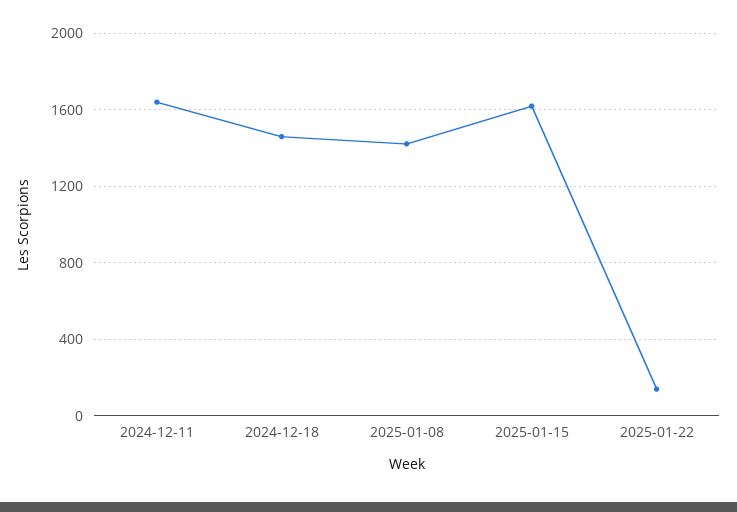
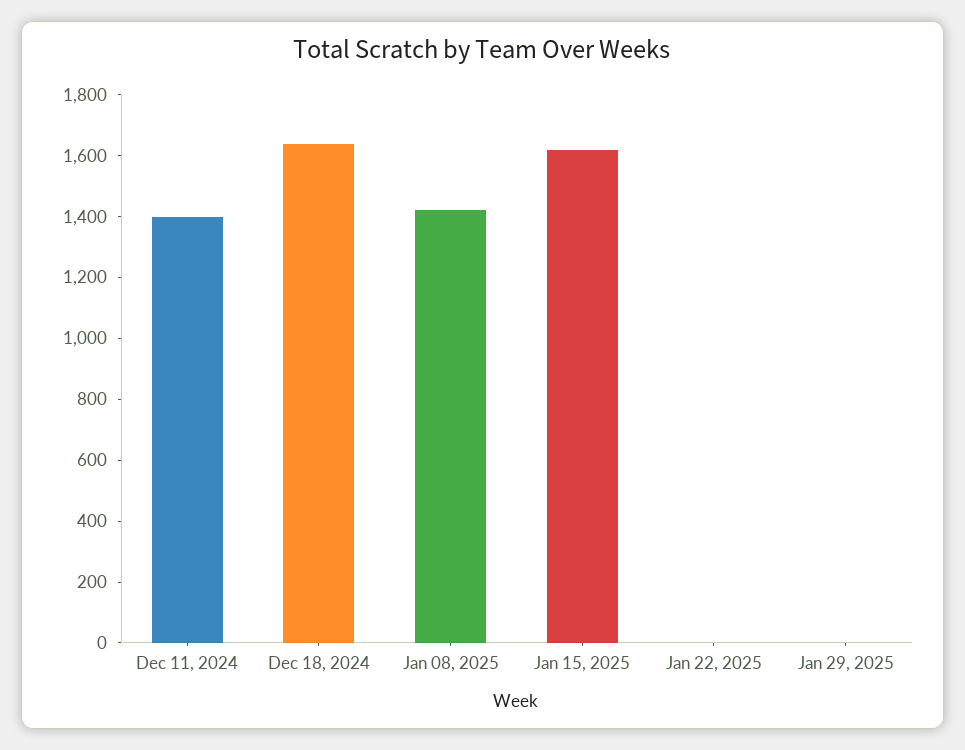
2024-12-11: 1650 -> 1400
2024-12-18: 1450 -> 1650
2025-01-22: 150 -> 0
Jan 29, 2025: none -> 0

